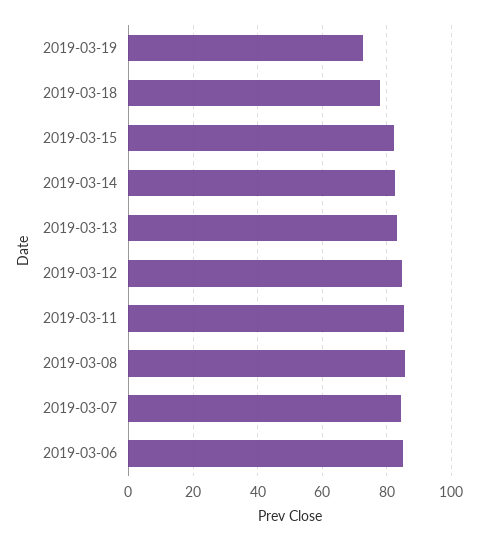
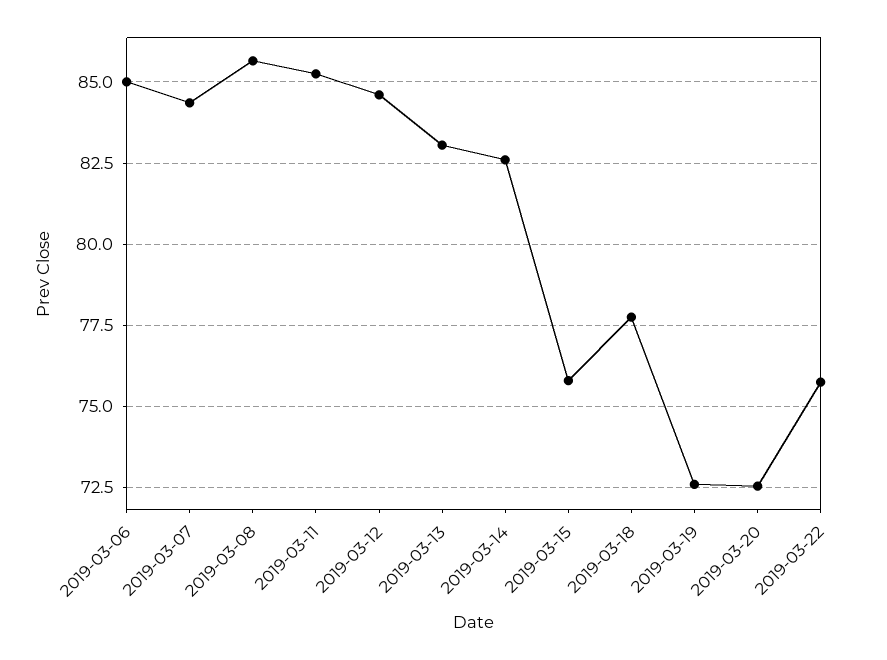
2019-03-15: 82 -> 75.75
2019-03-20: none -> 72.5
2019-03-22: none -> 75.75

